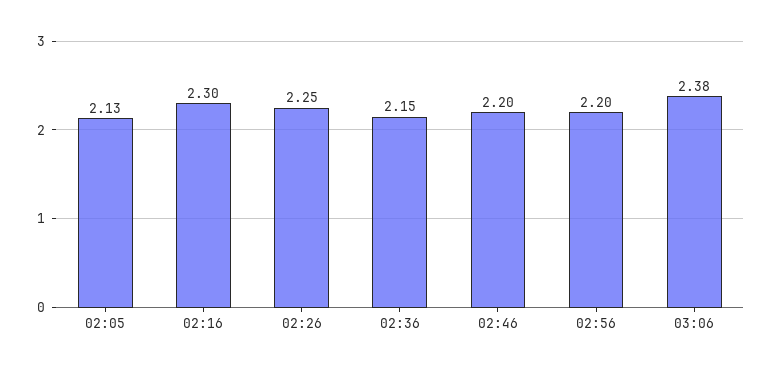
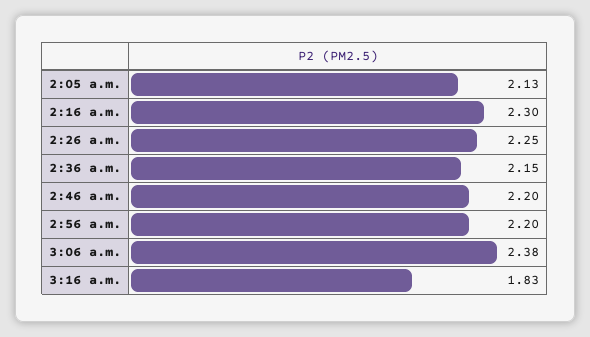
3:16 a.m.: none -> 1.83

